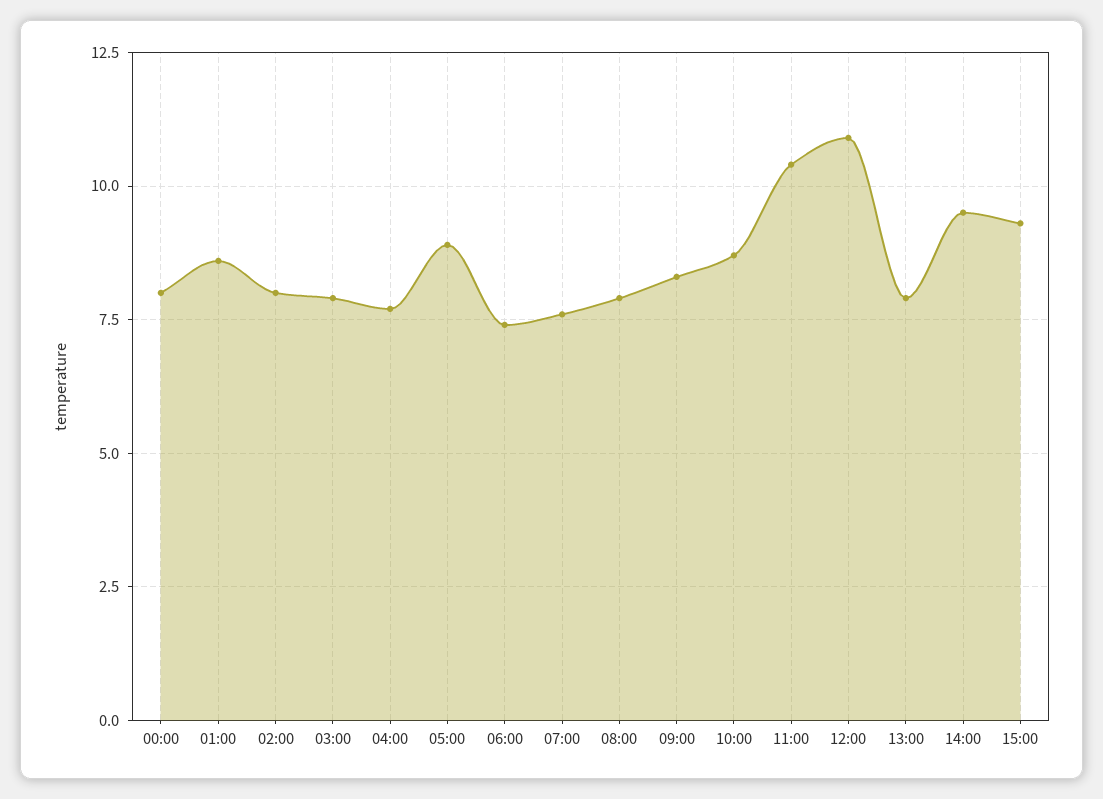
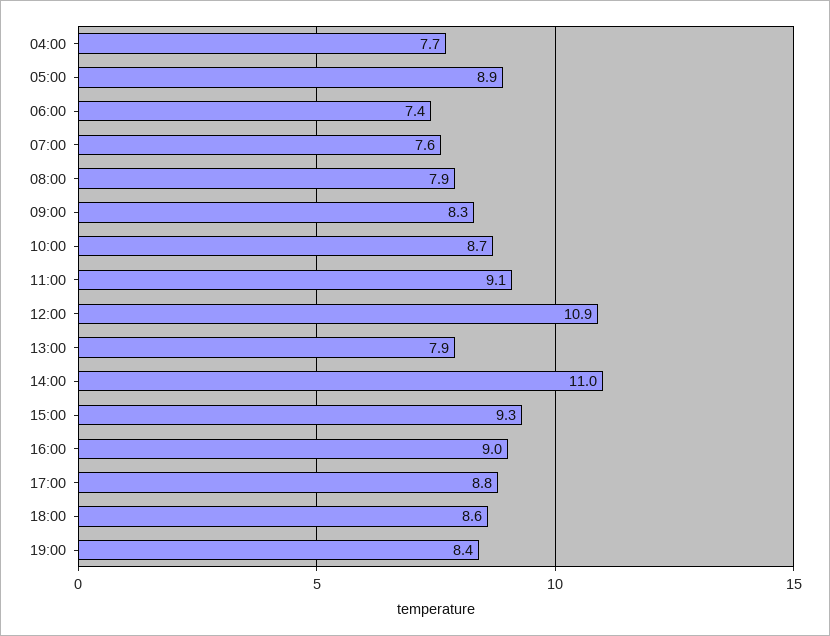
00:00: 8 -> none
01:00: 8.5 -> none
02:00: 8 -> none
03:00: 8 -> none
11:00: 10.5 -> 9.1
14:00: 9.5 -> 11
16:00: none -> 9
17:00: none -> 8.8
18:00: none -> 8.6
19:00: none -> 8.4

